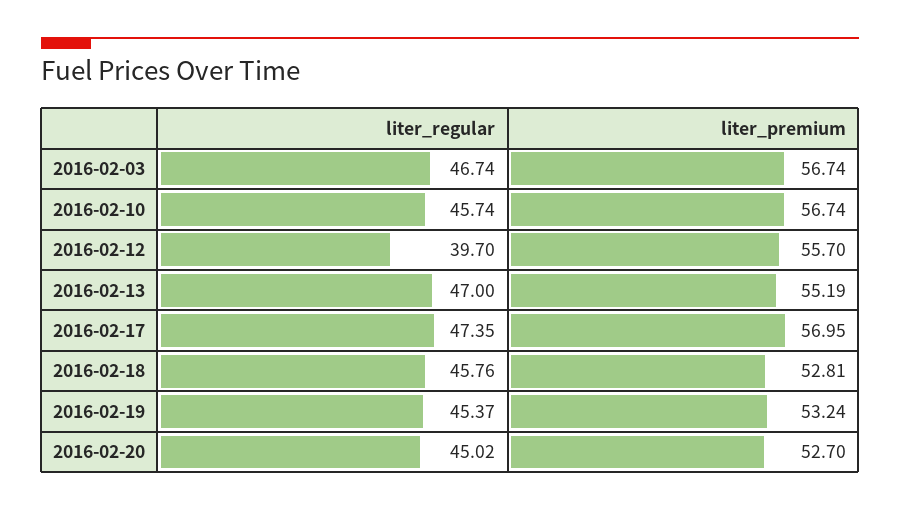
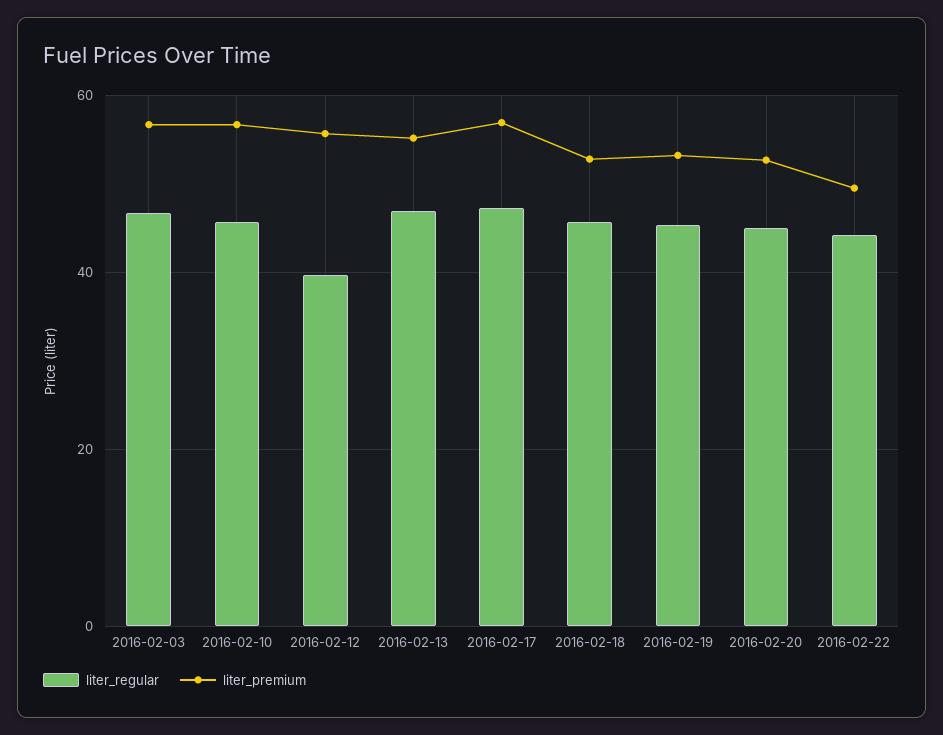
liter_regular, 2016-02-22: none -> 44
liter_premium, 2016-02-22: none -> 50

